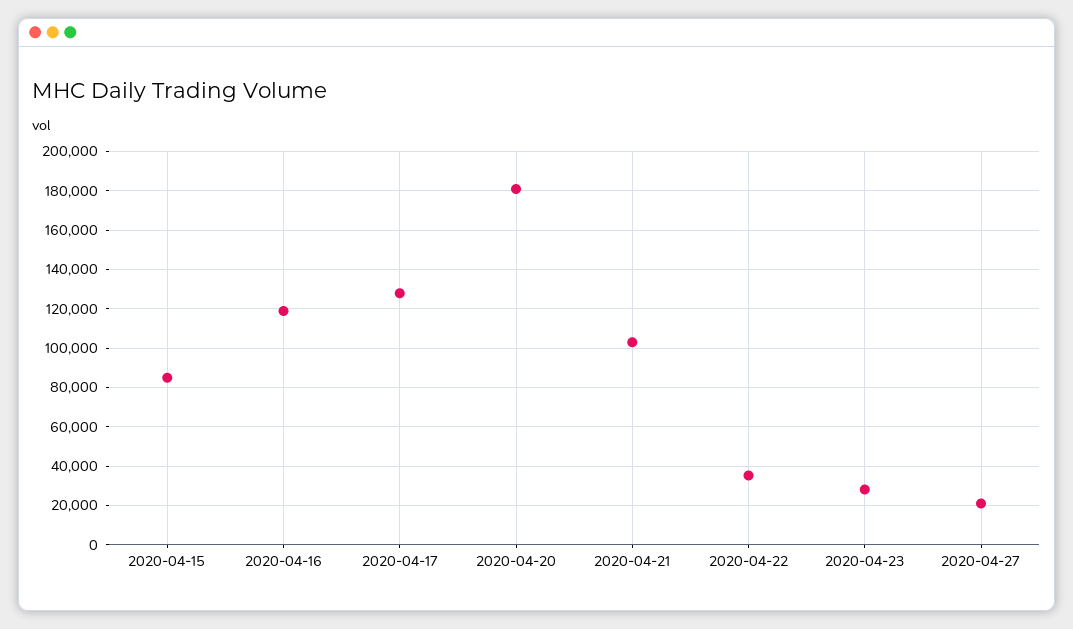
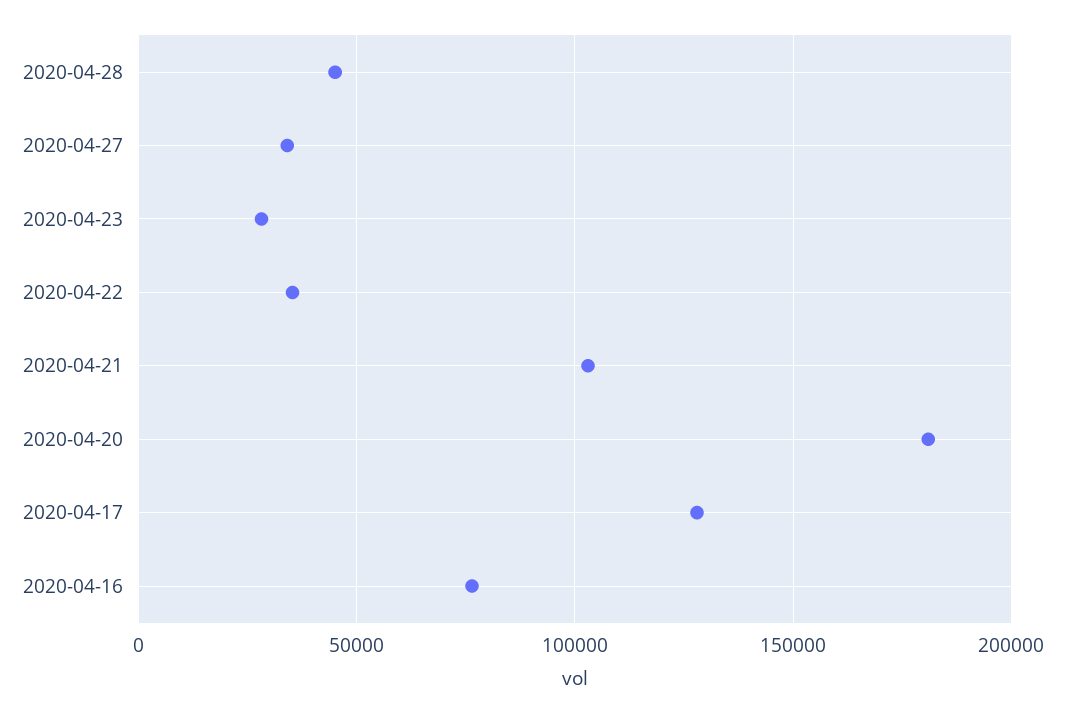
2020-04-15: 85000 -> none
2020-04-16: 120000 -> 75000
2020-04-27: 20000 -> 35000
2020-04-28: none -> 45000

